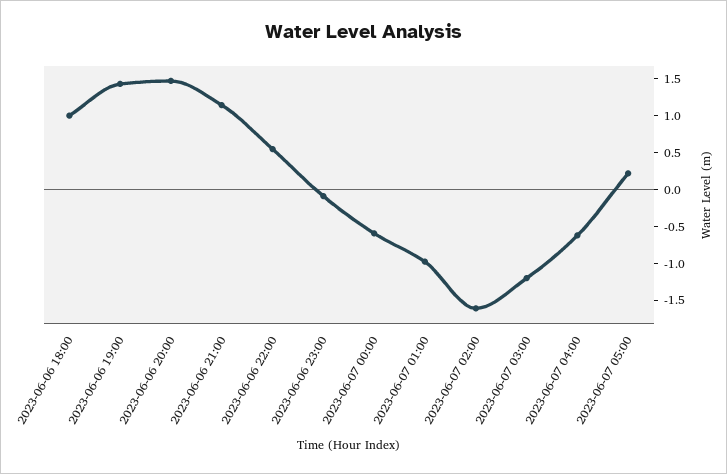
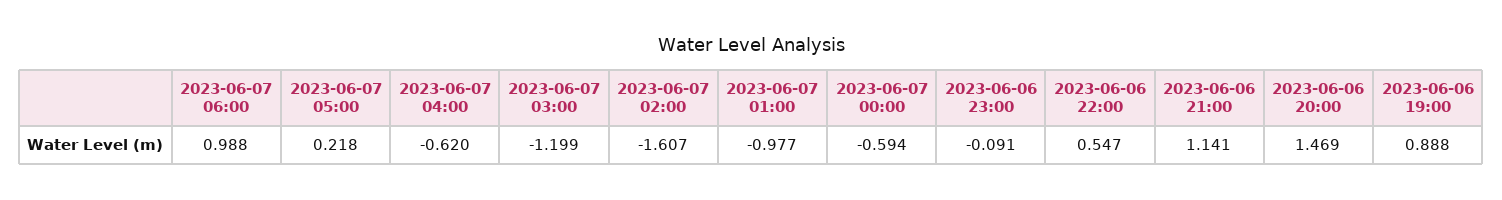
2023-06-06 18:00: 1 -> none
2023-06-06 19:00: 1.5 -> 0.888
2023-06-07 06:00: none -> 0.988

